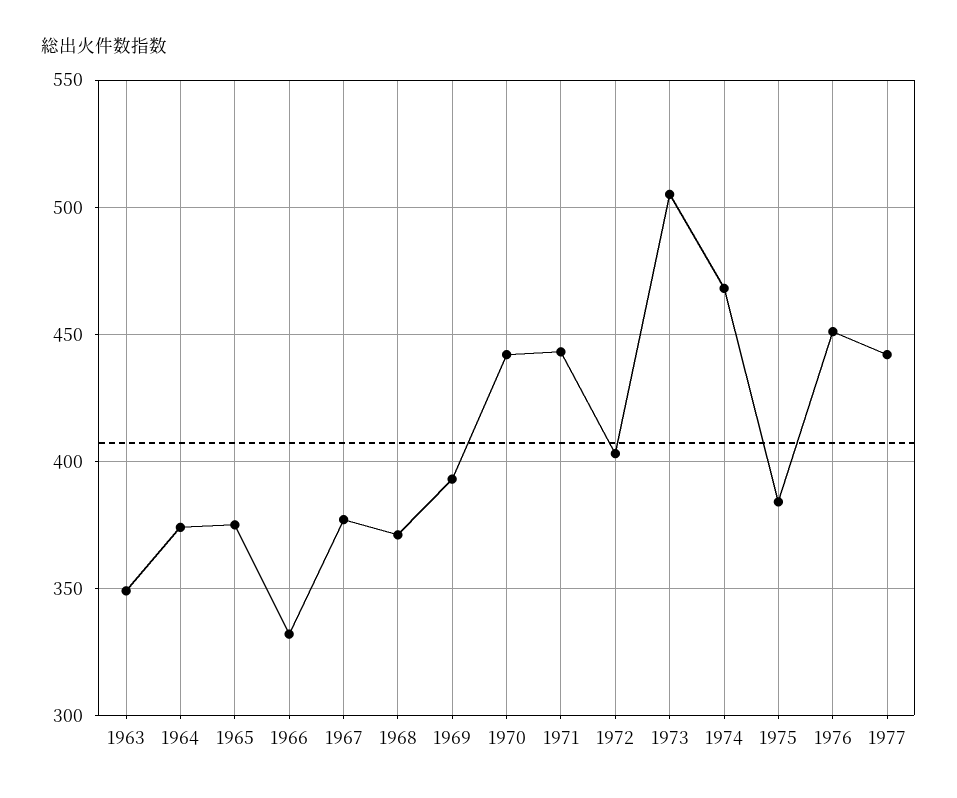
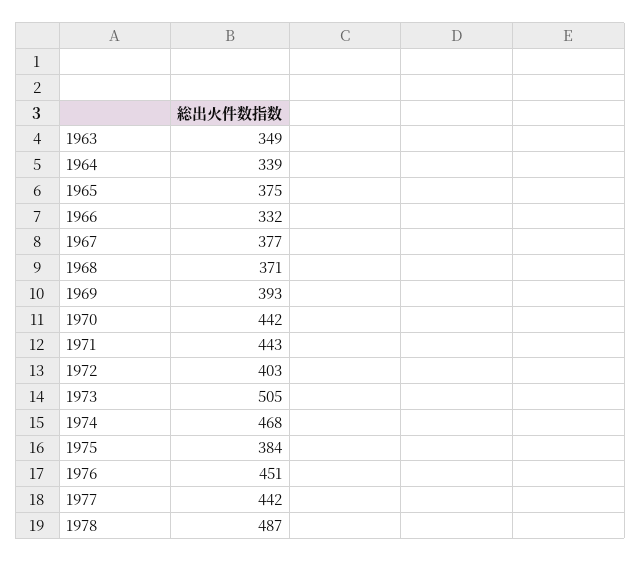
1964: 375 -> 339
1978: none -> 487

